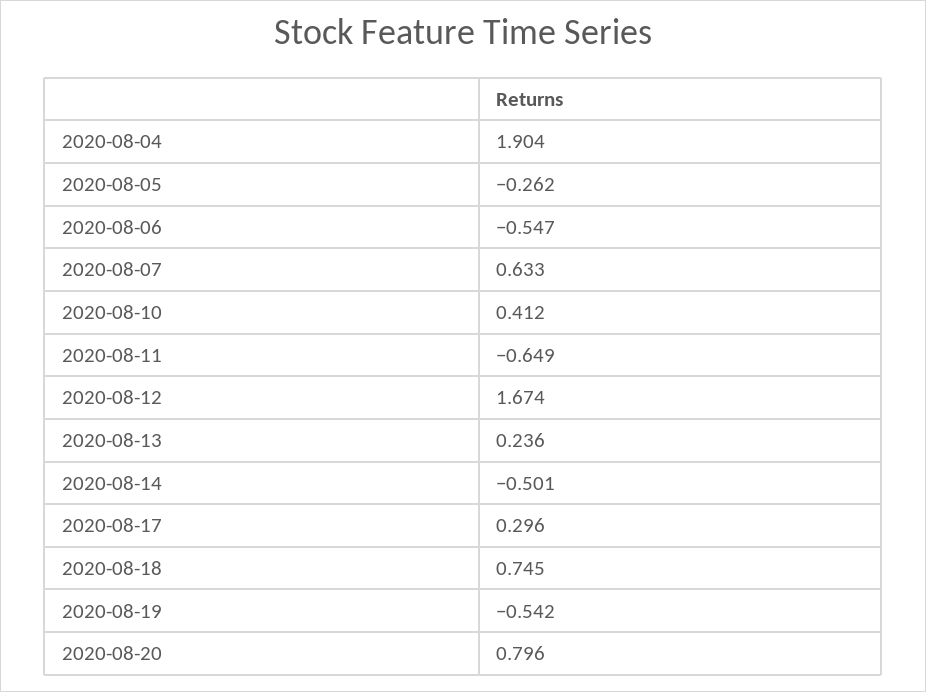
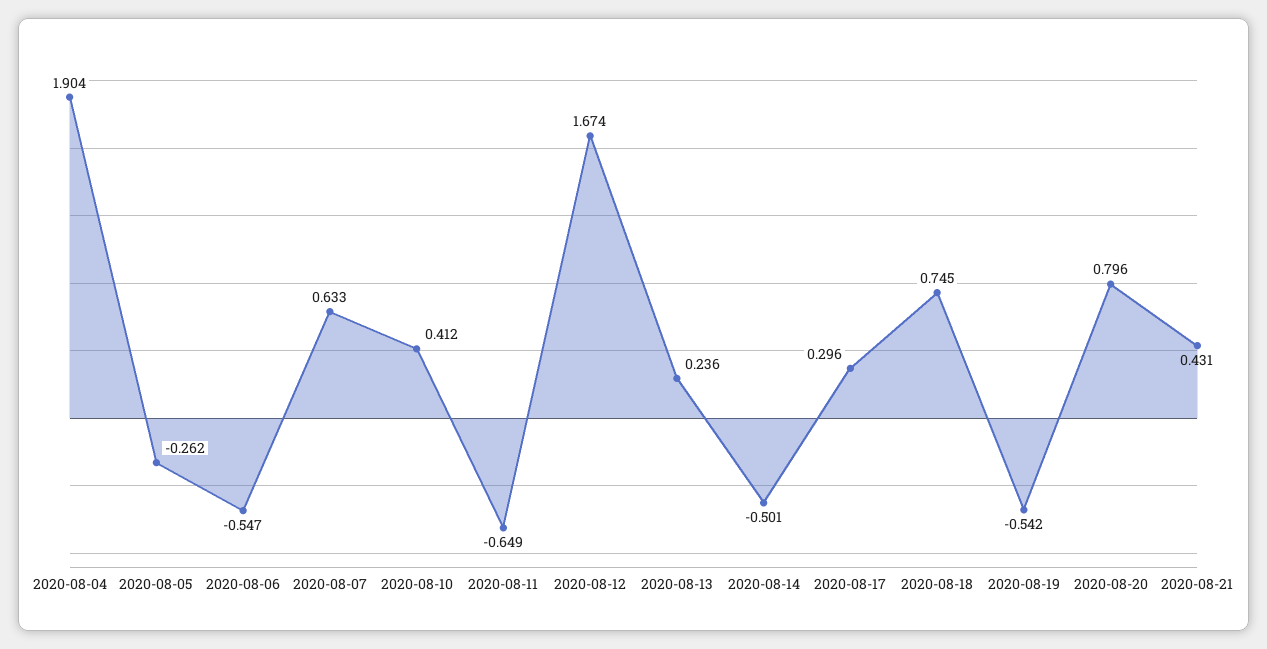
2020-08-21: none -> 0.431

